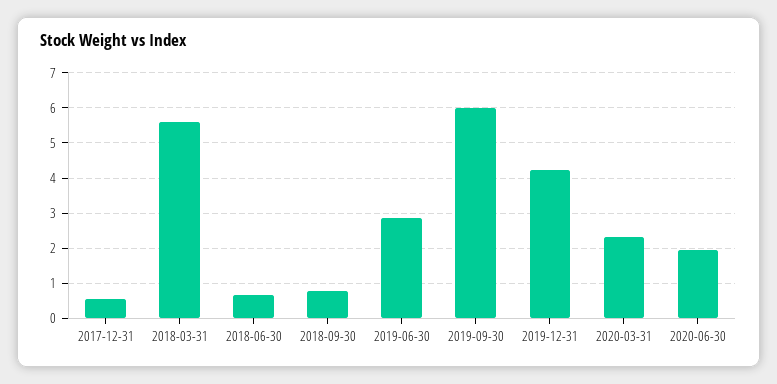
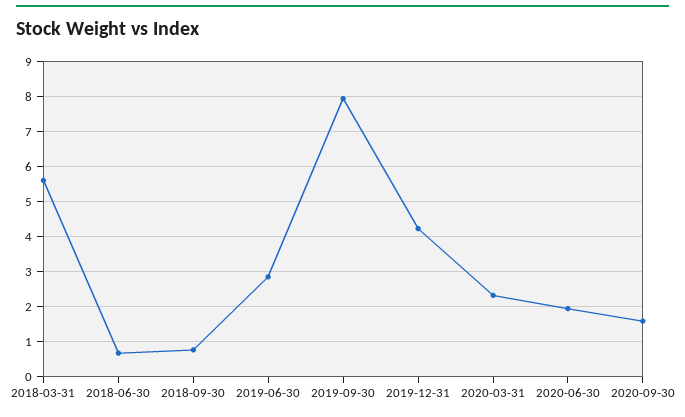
2017-12-31: 0.6 -> none
2019-09-30: 6 -> 8
2020-09-30: none -> 1.6

